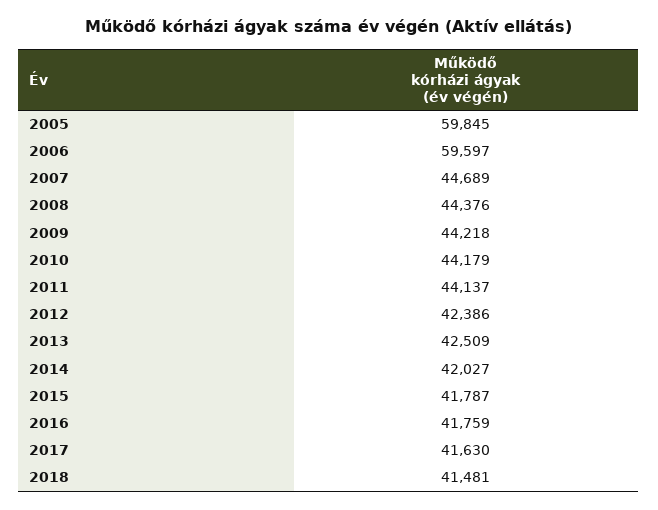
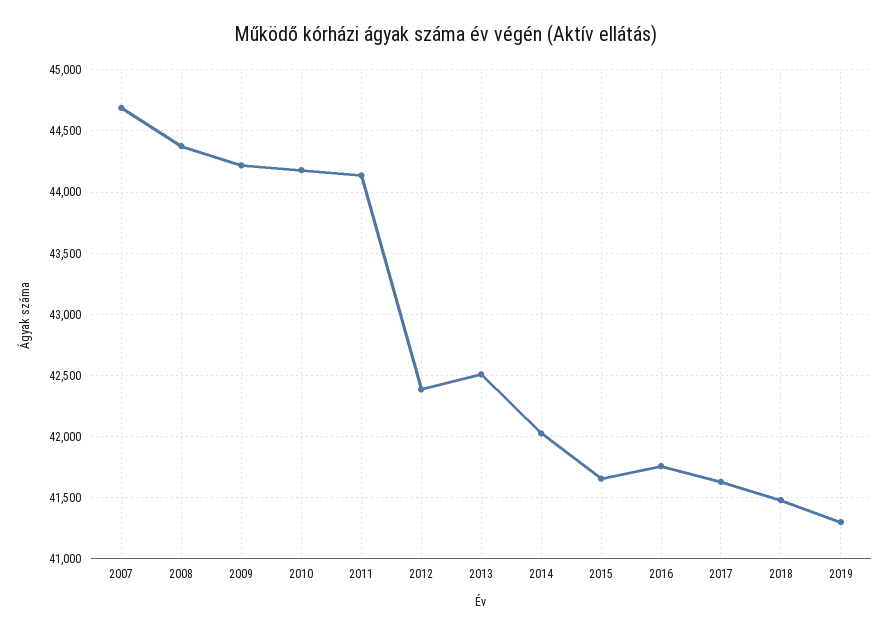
2005: 59845 -> none
2006: 59597 -> none
2015: 41787 -> 41650
2019: none -> 41300

